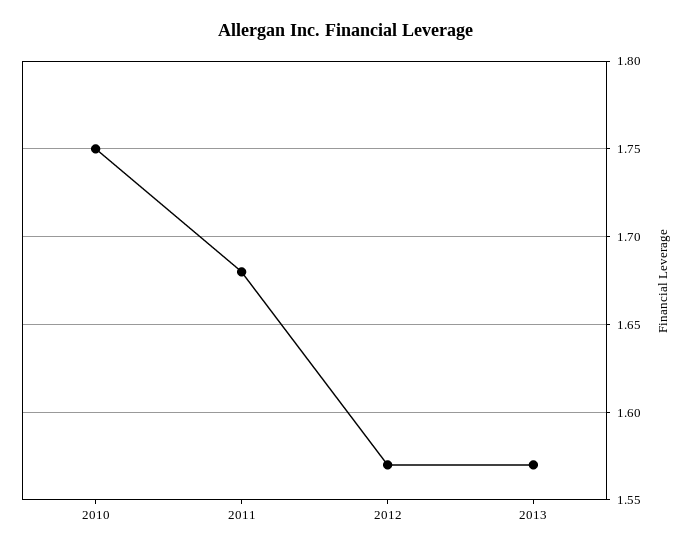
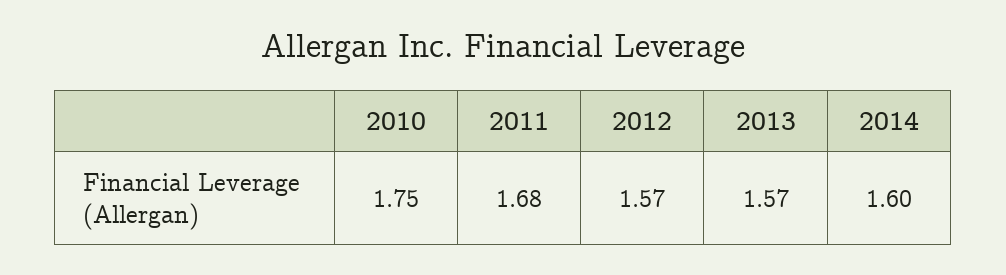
2014: none -> 1.6

